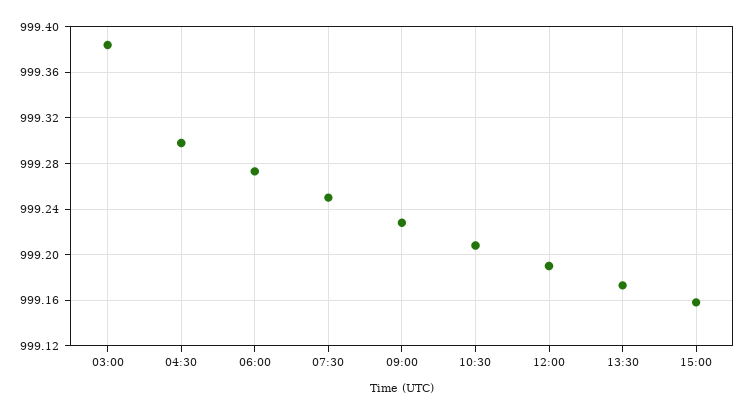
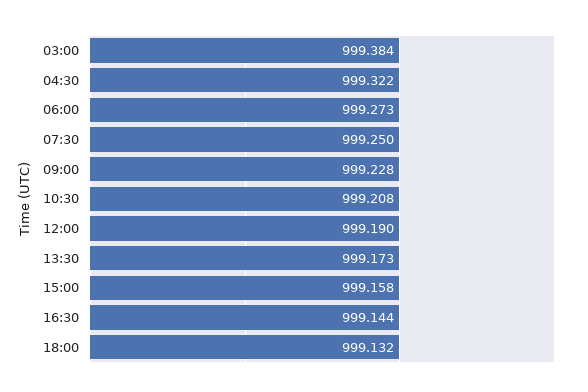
04:30: 999.3 -> 999.322
16:30: none -> 999.144
18:00: none -> 999.132

